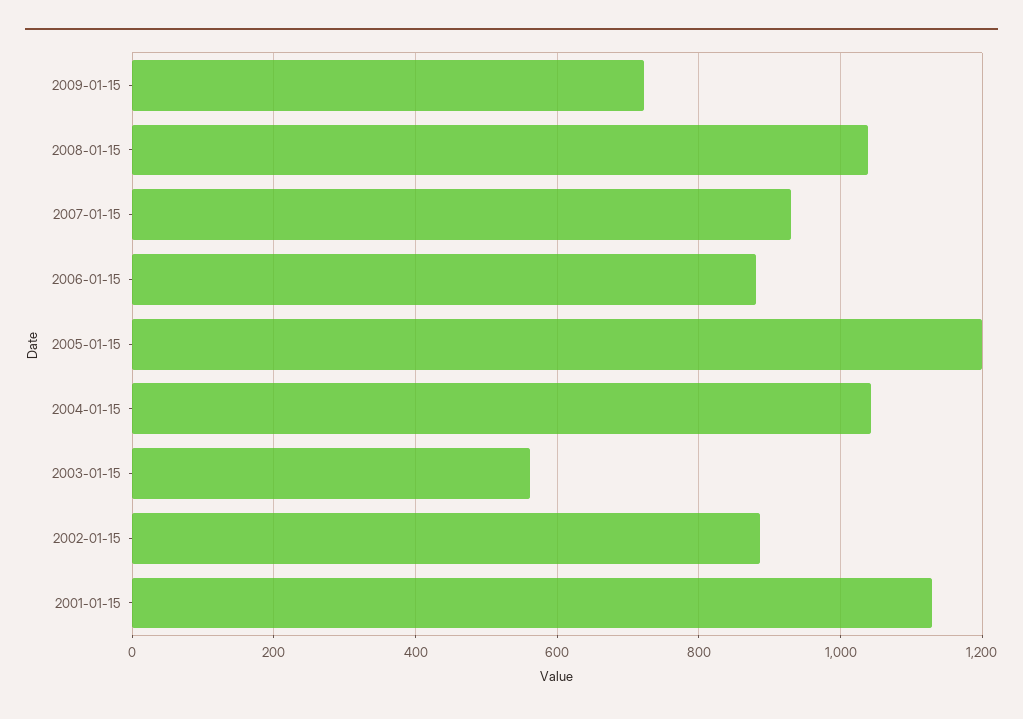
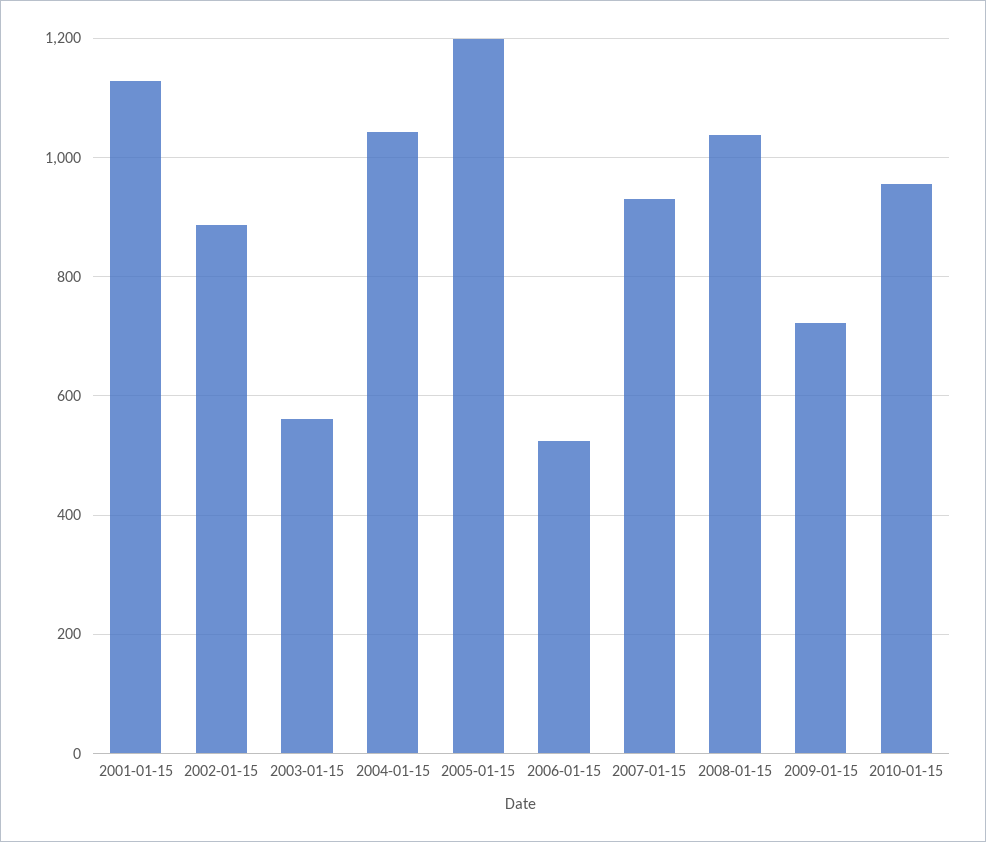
2006-01-15: 880 -> 520
2010-01-15: none -> 960

